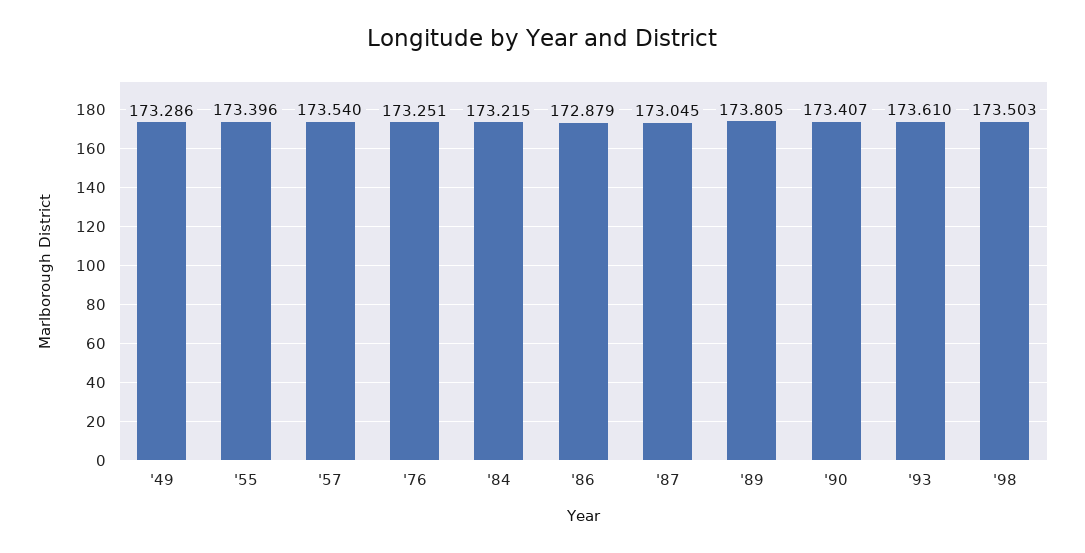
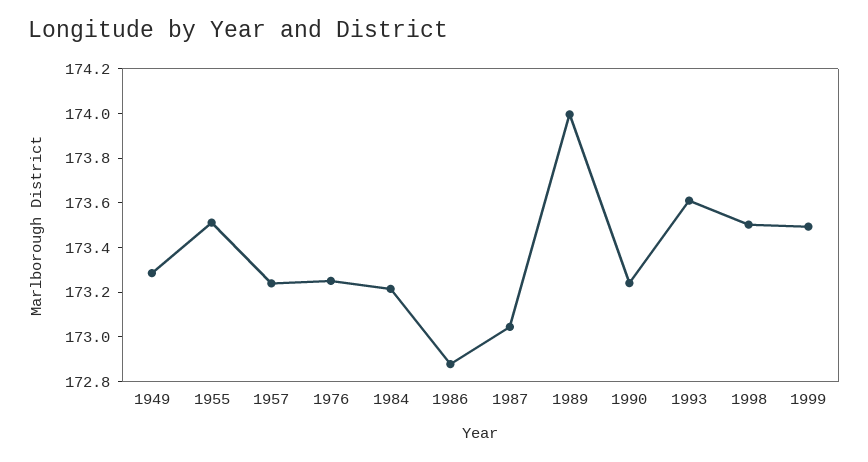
'55: 173.396 -> 173.5
'57: 173.54 -> 173.25
'89: 173.805 -> 174
'90: 173.407 -> 173.25
1999: none -> 173.5

